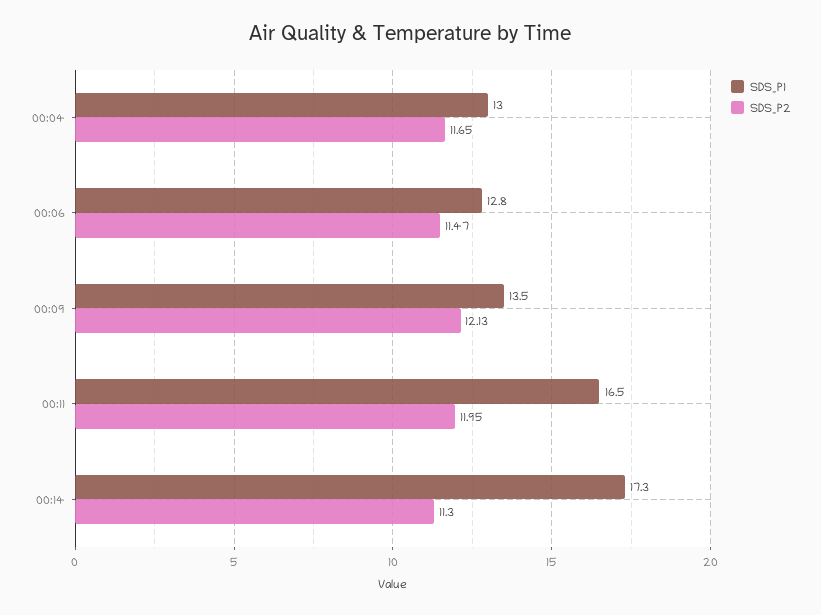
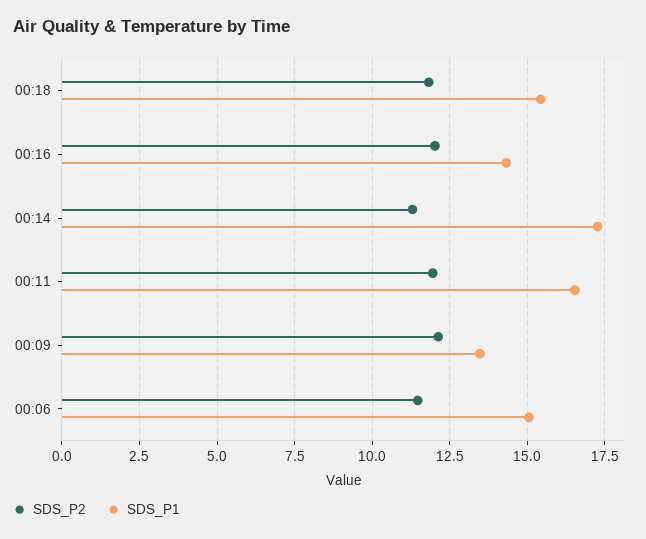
SDS_P1, 00:04: 13 -> none
SDS_P2, 00:04: 11.65 -> none
SDS_P1, 00:06: 12.8 -> 15
SDS_P2, 00:18: none -> 11.75
SDS_P1, 00:18: none -> 15.5
SDS_P2, 00:16: none -> 12
SDS_P1, 00:16: none -> 14.25

